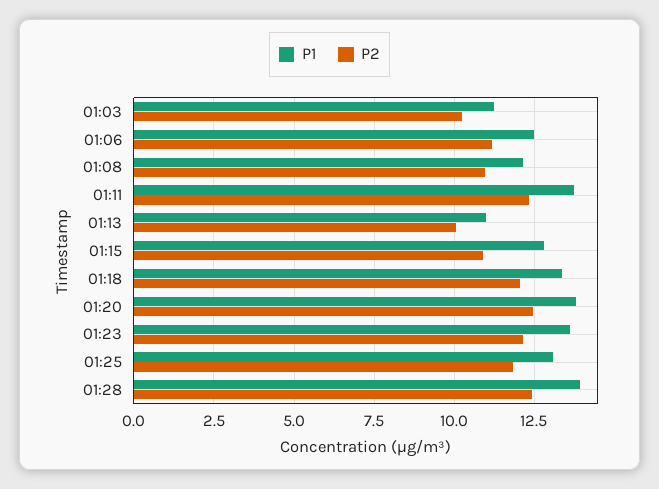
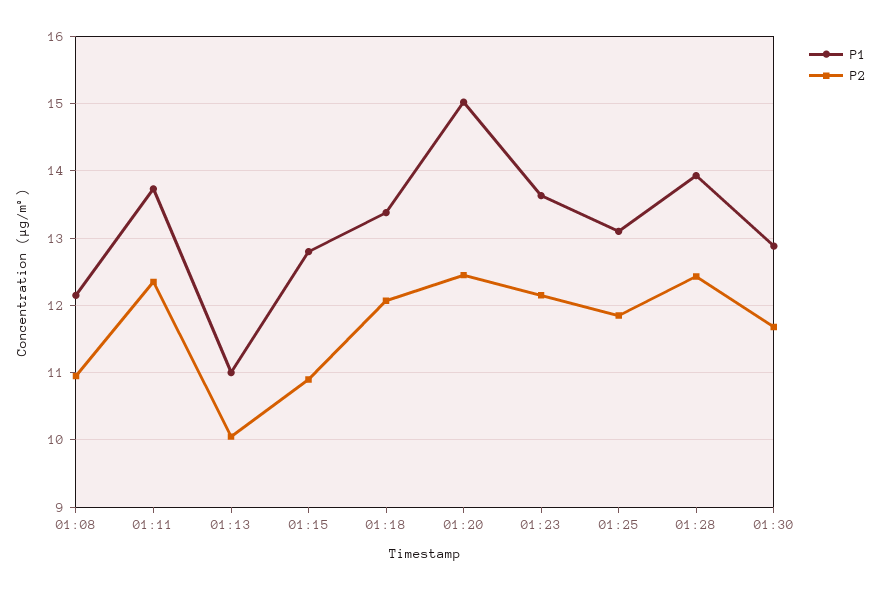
P1, 01:03: 11.25 -> none
P2, 01:03: 10.25 -> none
P1, 01:06: 12.5 -> none
P2, 01:06: 11.25 -> none
P1, 01:20: 13.75 -> 15
P1, 01:30: none -> 12.9
P2, 01:30: none -> 11.7

